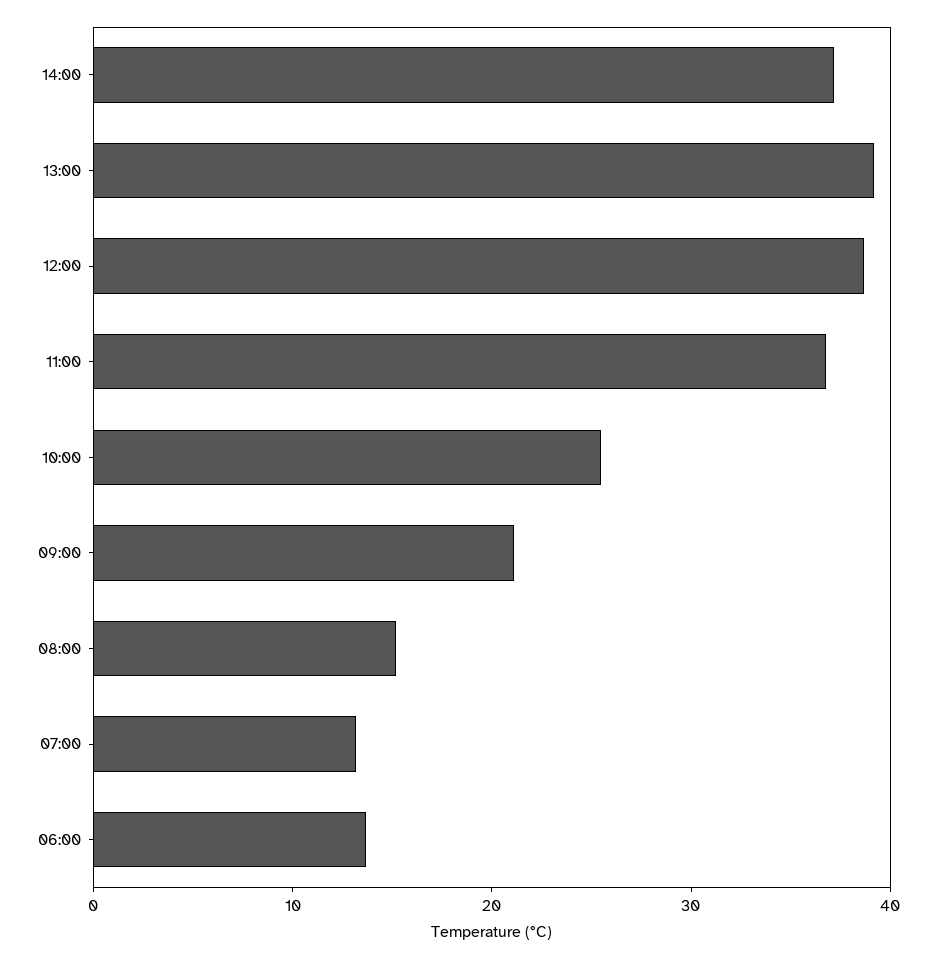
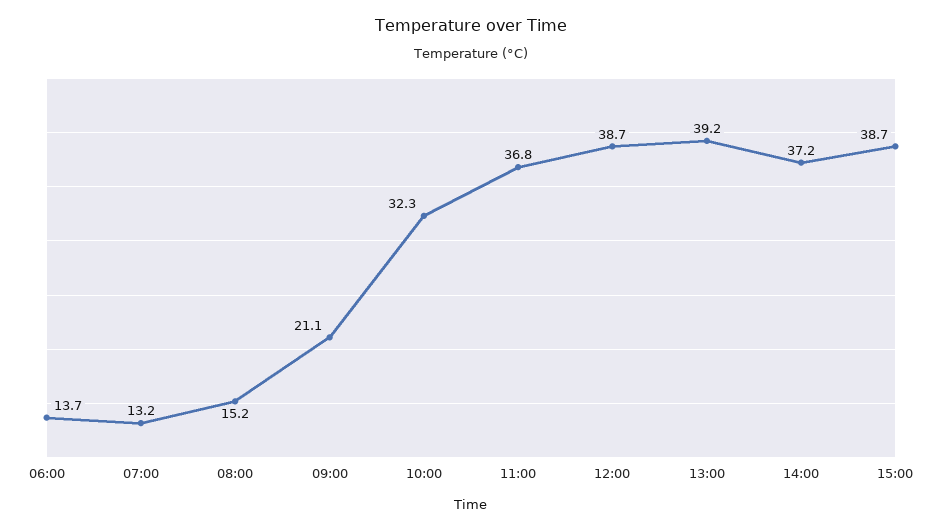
10:00: 26 -> 32.3
15:00: none -> 38.7

